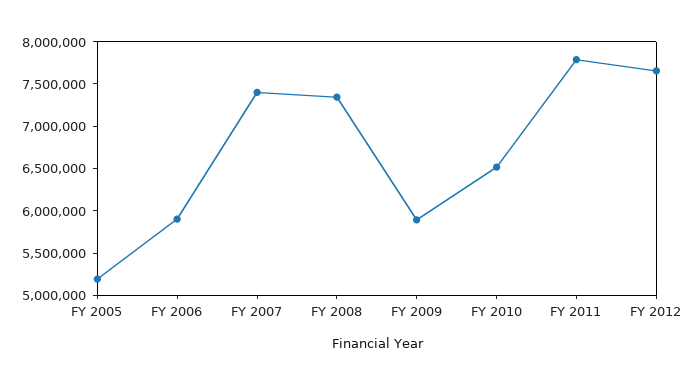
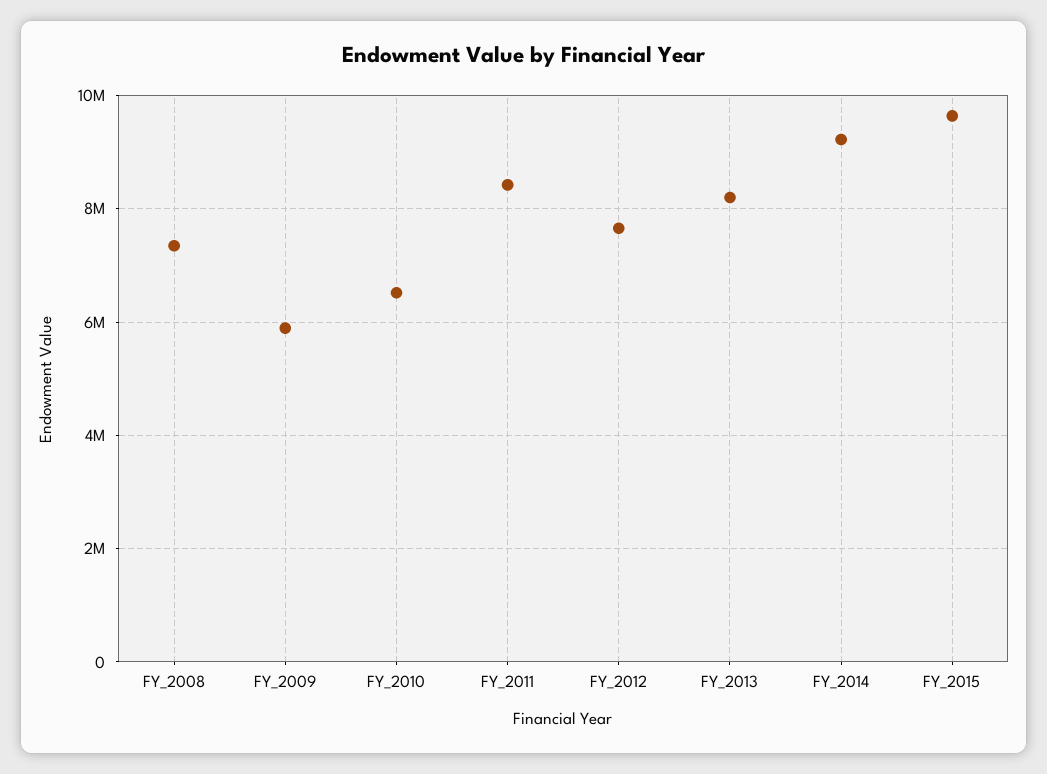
FY 2005: 5200000 -> none
FY 2006: 5900000 -> none
FY 2007: 7400000 -> none
FY 2011: 7800000 -> 8400000
FY_2013: none -> 8200000
FY_2014: none -> 9200000
FY_2015: none -> 9600000

